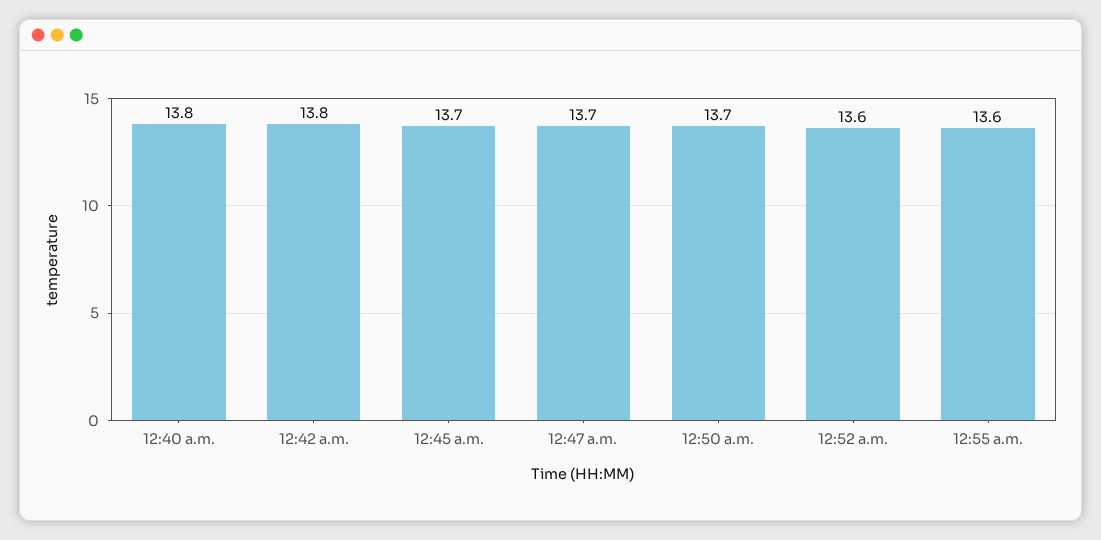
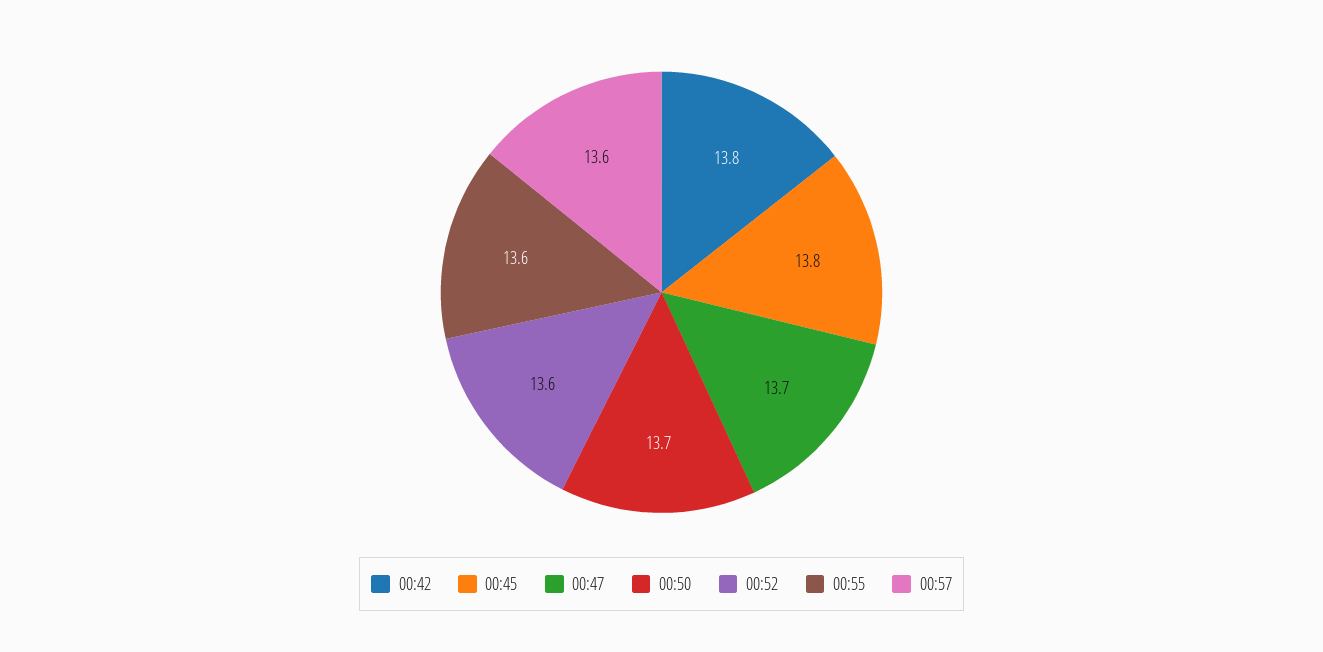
12:40 a.m.: 13.8 -> none
12:45 a.m.: 13.7 -> 13.8
00:57: none -> 13.6

